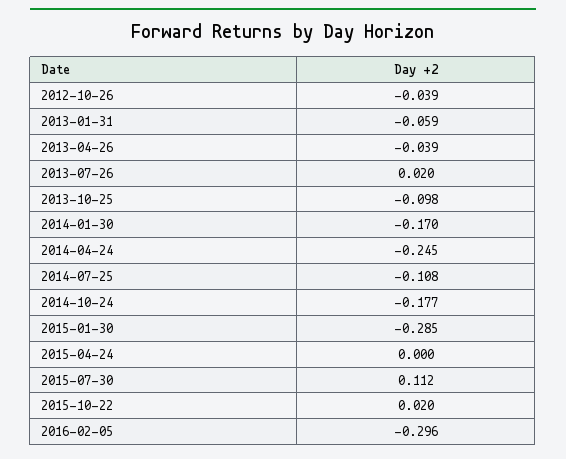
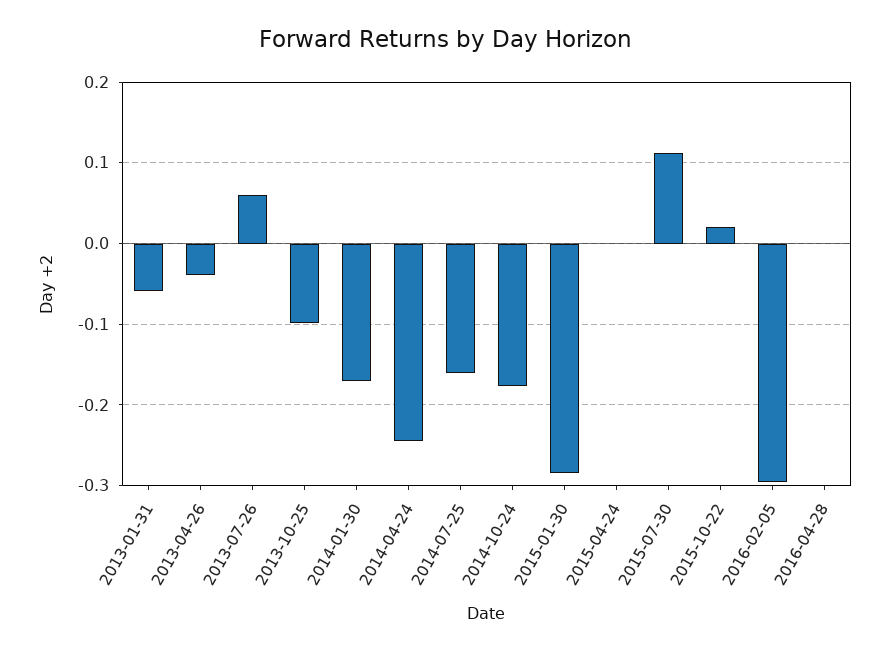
2012-10-26: -0.039 -> none
2013-07-26: 0.02 -> 0.06
2014-07-25: -0.108 -> -0.16
2016-04-28: none -> 0

